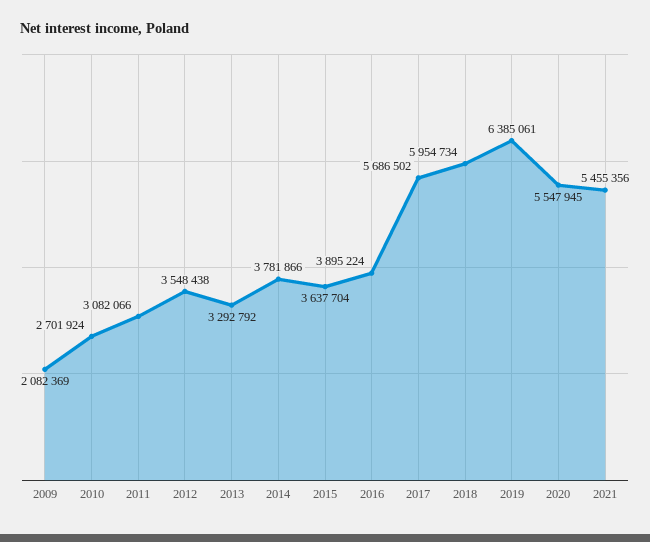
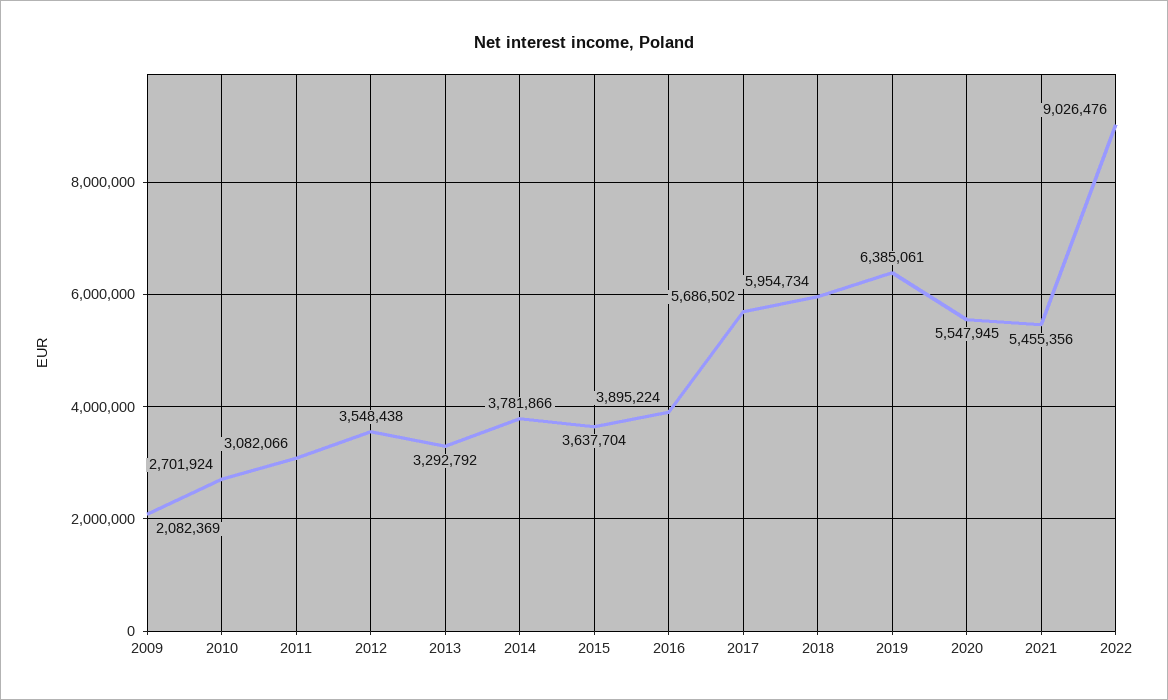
2022: none -> 9026476

